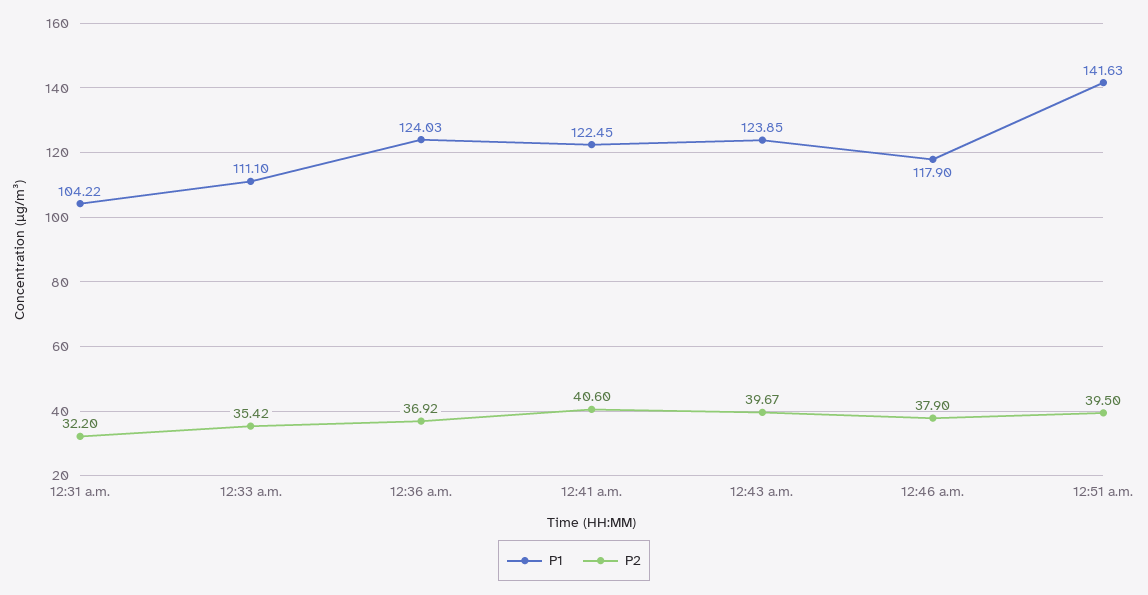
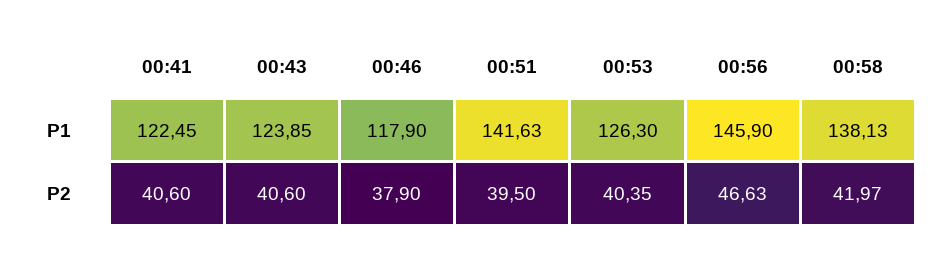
P1, 12:31 a.m.: 104.22 -> none
P2, 12:31 a.m.: 32.2 -> none
P1, 12:33 a.m.: 111.1 -> none
P2, 12:33 a.m.: 35.42 -> none
P1, 12:36 a.m.: 124.03 -> none
P2, 12:36 a.m.: 36.92 -> none
P2, 12:43 a.m.: 39.67 -> 40.6
P1, 00:53: none -> 126.3
P1, 00:56: none -> 145.9
P1, 00:58: none -> 138.13
P2, 00:53: none -> 40.35
P2, 00:56: none -> 46.63
P2, 00:58: none -> 41.97

